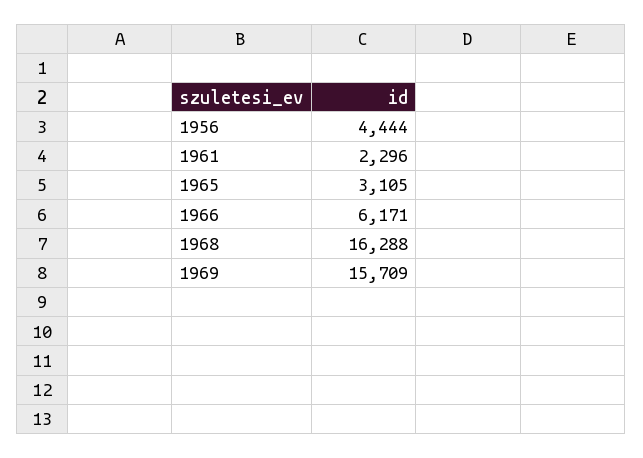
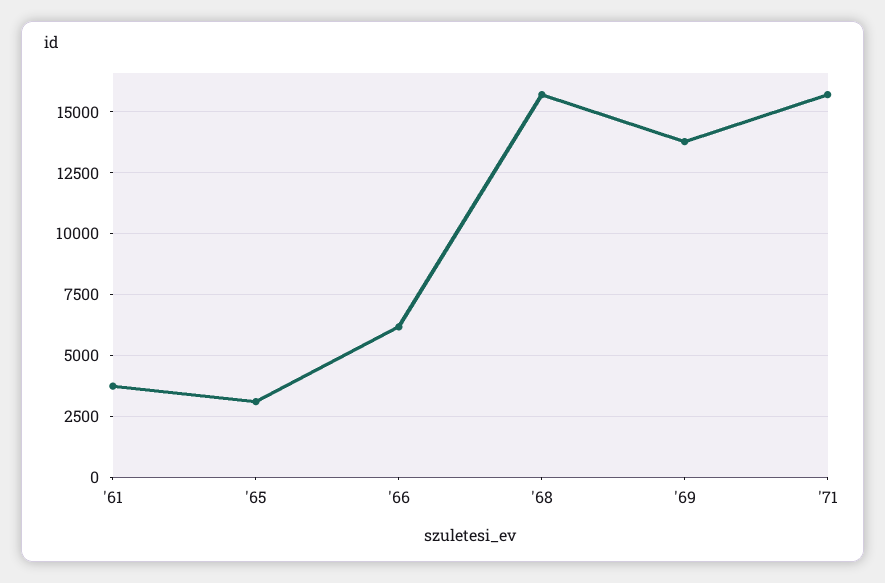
1956: 4444 -> none
1961: 2296 -> 3750
1968: 16288 -> 15750
1969: 15709 -> 13750
'71: none -> 15750

